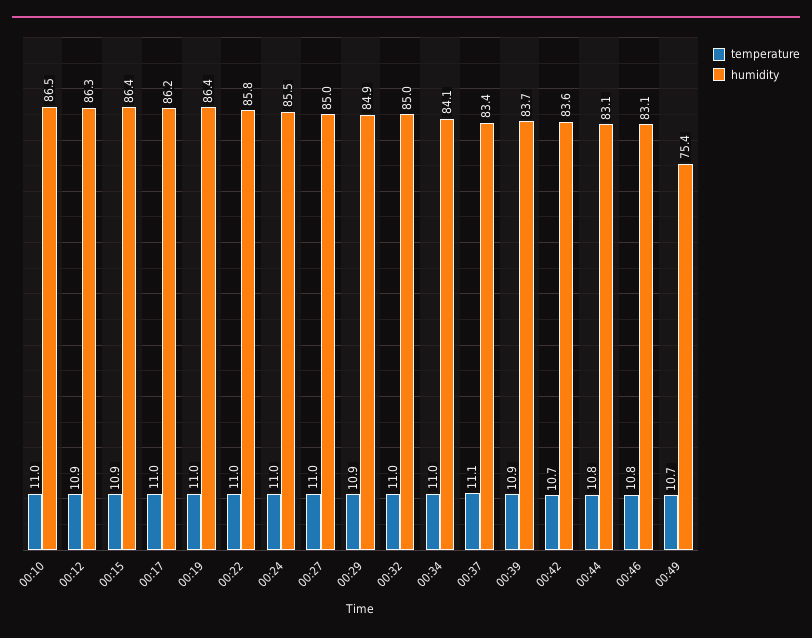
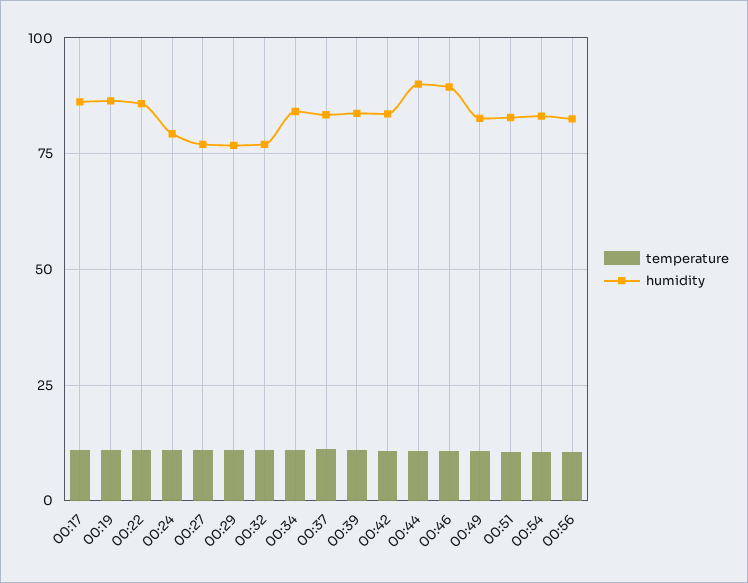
temperature, 00:10: 11 -> none
humidity, 00:10: 86.5 -> none
temperature, 00:12: 10.9 -> none
humidity, 00:12: 86.3 -> none
temperature, 00:15: 10.9 -> none
humidity, 00:15: 86.4 -> none
humidity, 00:24: 85.5 -> 80
humidity, 00:27: 85 -> 77.5
humidity, 00:29: 84.9 -> 77.5
humidity, 00:32: 85 -> 77.5
humidity, 00:44: 83.1 -> 90
humidity, 00:46: 83.1 -> 90
humidity, 00:49: 75.4 -> 82.5
temperature, 00:51: none -> 10
humidity, 00:51: none -> 82.5
temperature, 00:54: none -> 10
humidity, 00:54: none -> 82.5
temperature, 00:56: none -> 10
humidity, 00:56: none -> 82.5

